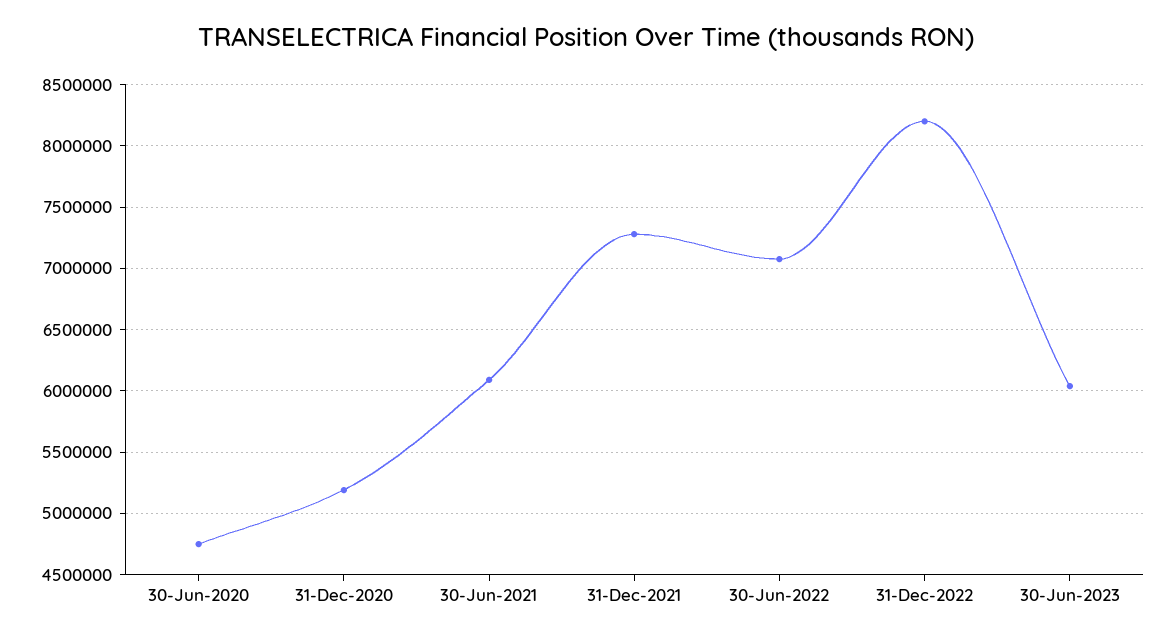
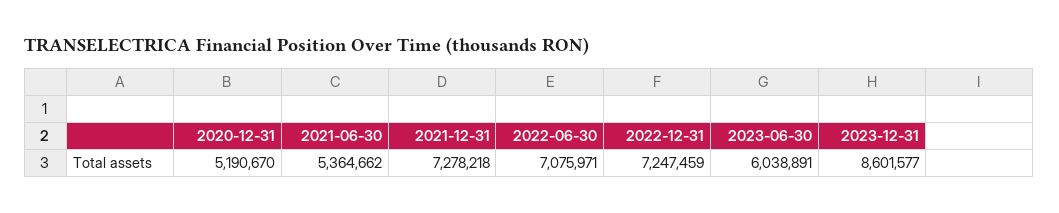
30-Jun-2020: 4750000 -> none
30-Jun-2021: 6100000 -> 5364662
31-Dec-2022: 8200000 -> 7247459
2023-12-31: none -> 8601577

